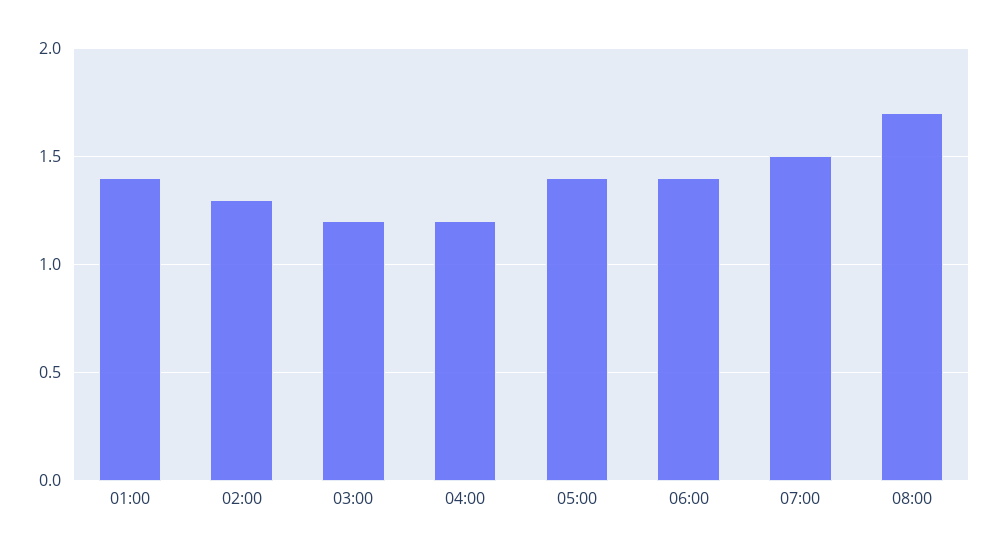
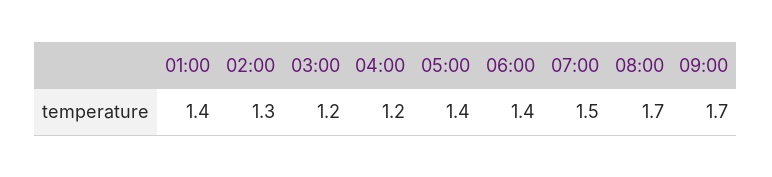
09:00: none -> 1.7

